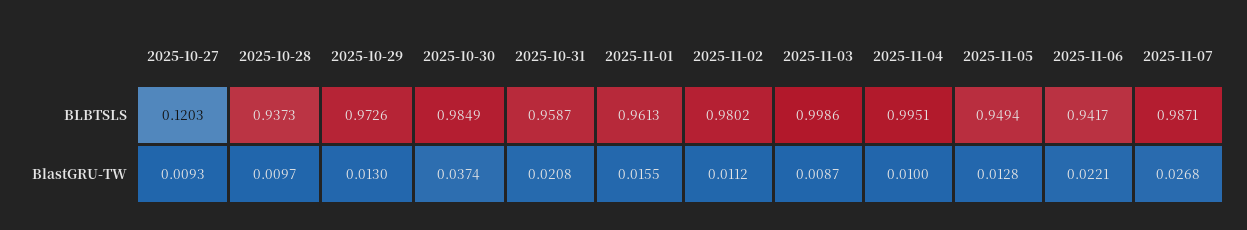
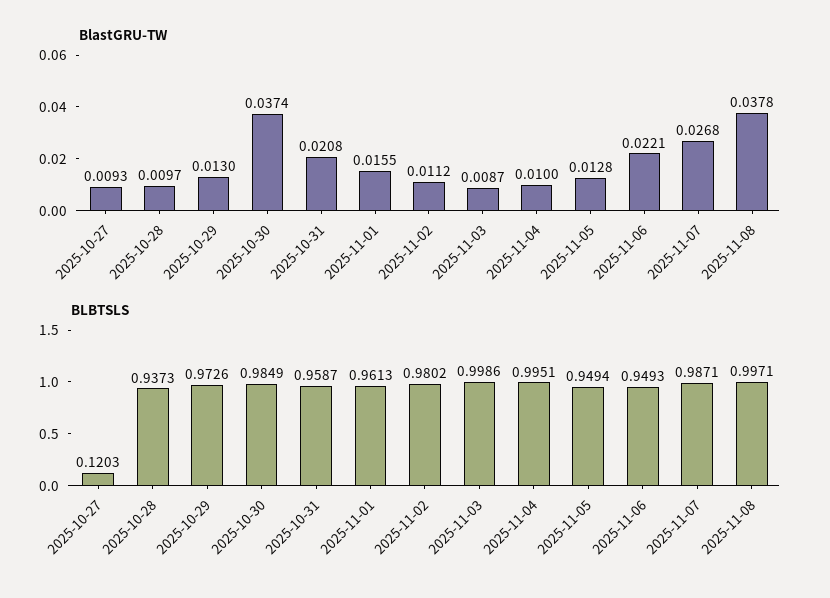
BLBTSLS, 2025-11-06: 0.9417 -> 0.9493
BlastGRU-TW, 2025-11-08: none -> 0.0378
BLBTSLS, 2025-11-08: none -> 0.9971

